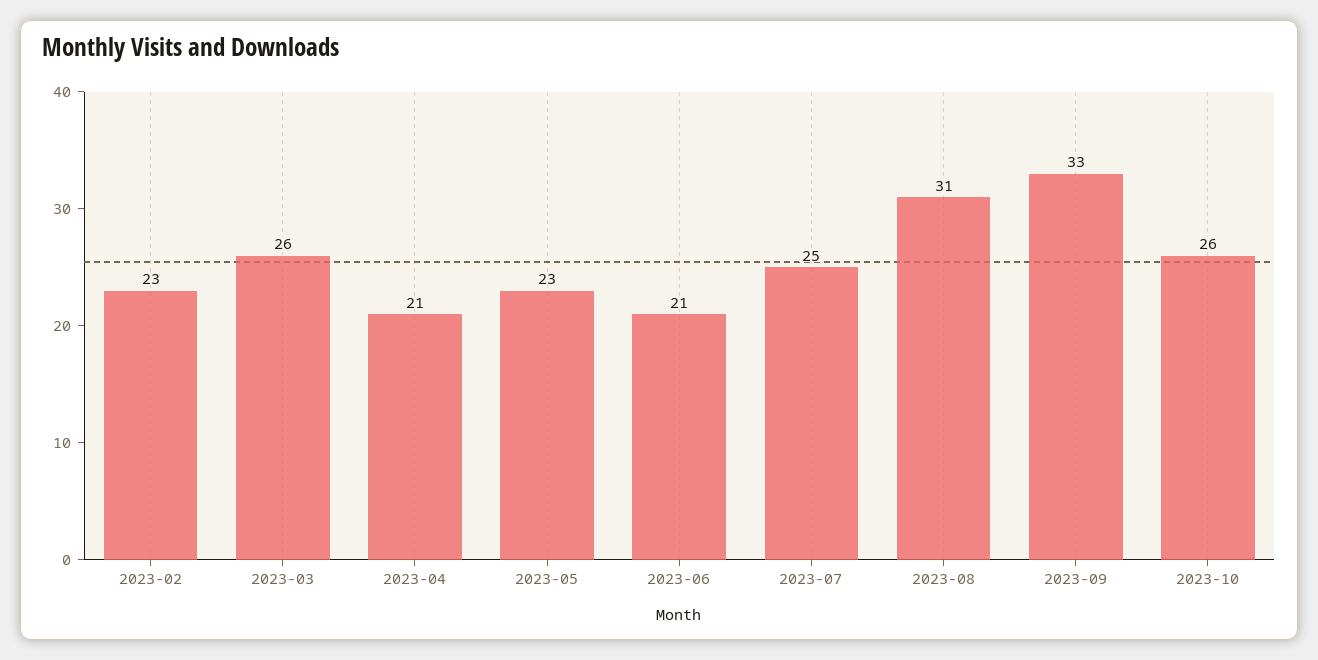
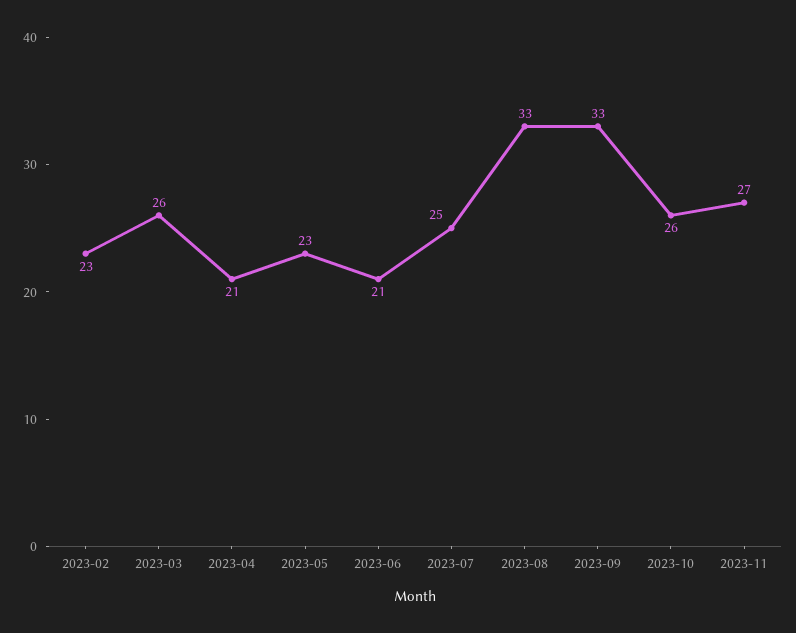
2023-08: 31 -> 33
2023-11: none -> 27

